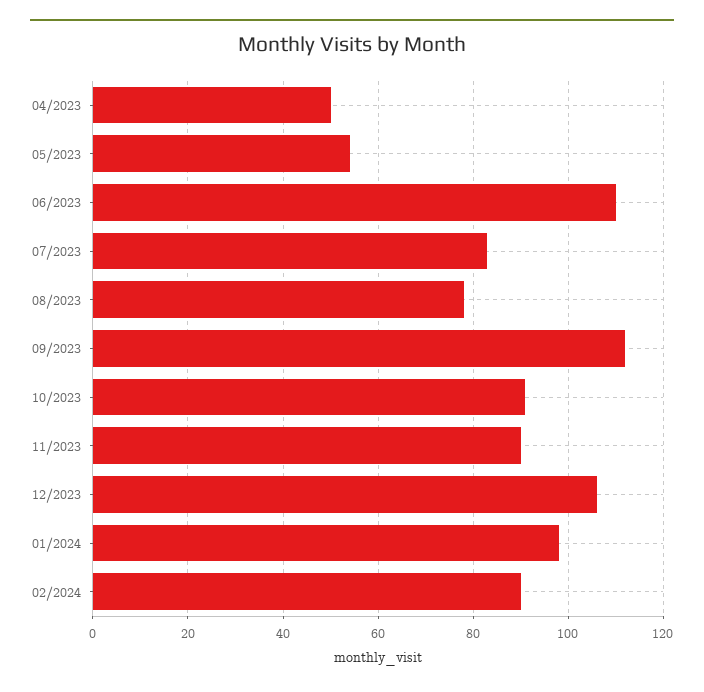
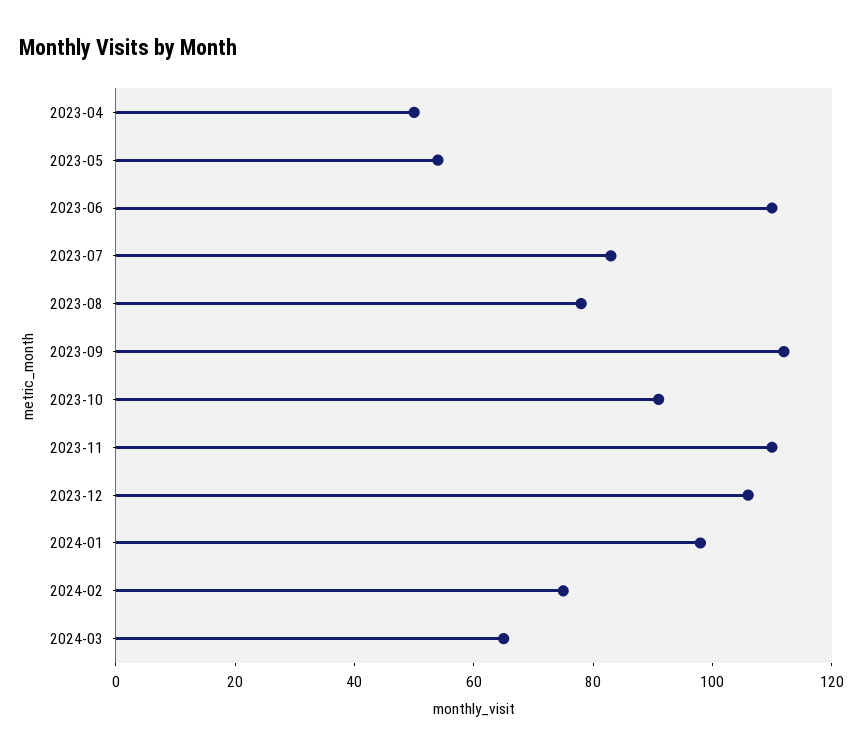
11/2023: 90 -> 110
02/2024: 90 -> 75
2024-03: none -> 65

